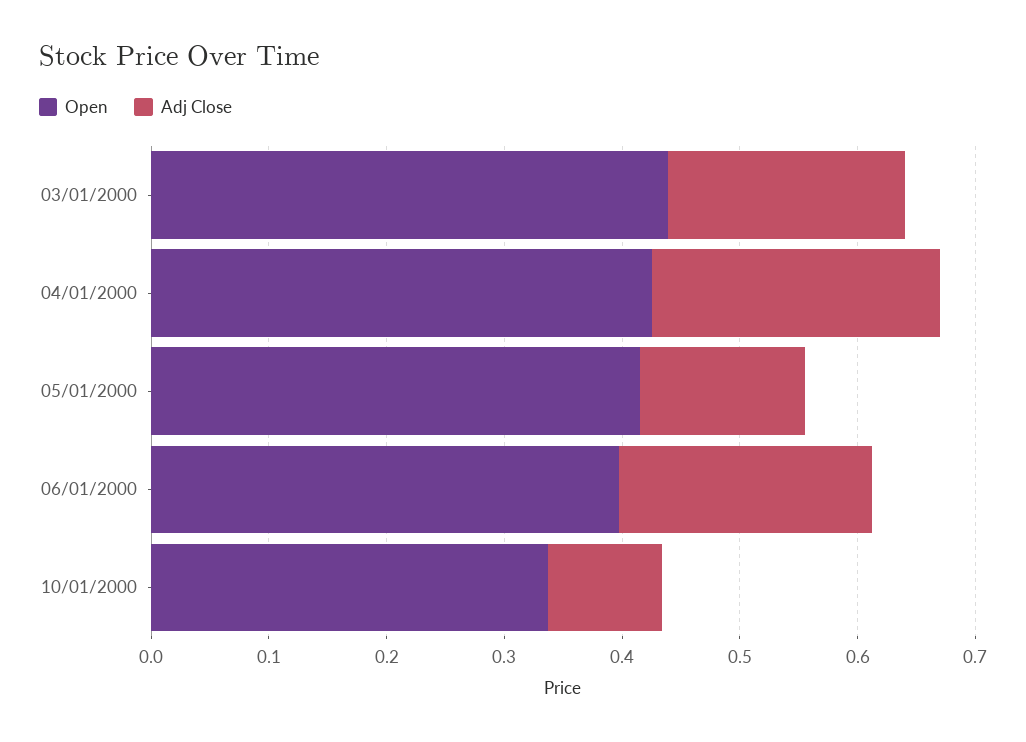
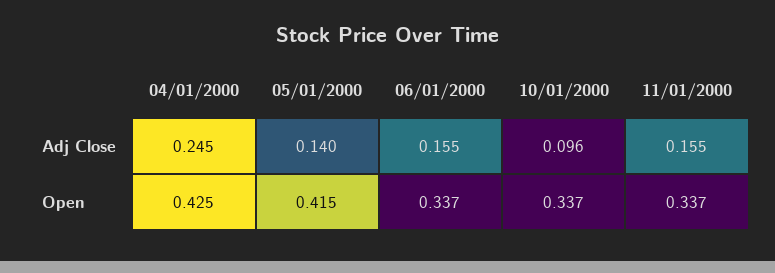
Open, 03/01/2000: 0.44 -> none
Adj Close, 03/01/2000: 0.2 -> none
Open, 06/01/2000: 0.4 -> 0.337
Adj Close, 06/01/2000: 0.22 -> 0.155
Adj Close, 11/01/2000: none -> 0.155
Open, 11/01/2000: none -> 0.337

